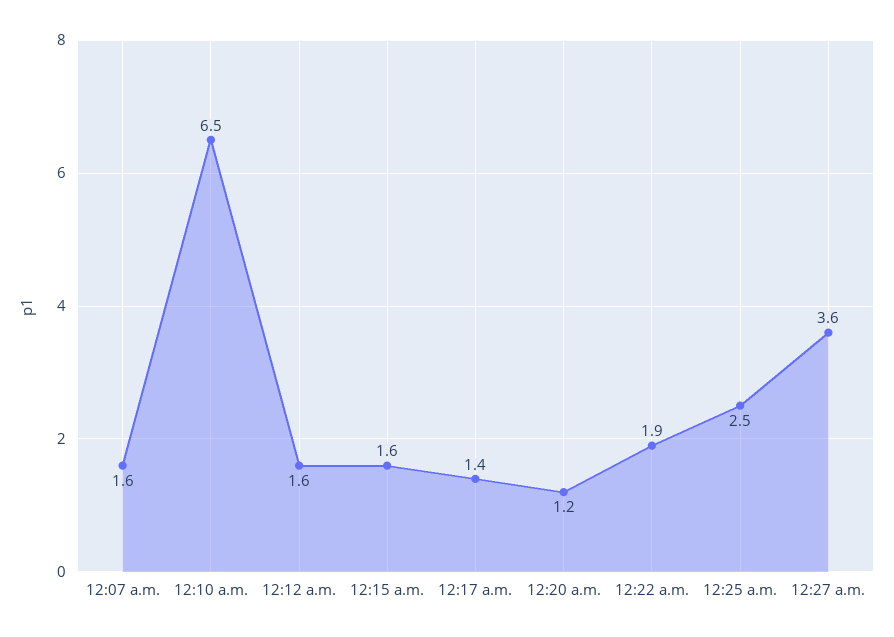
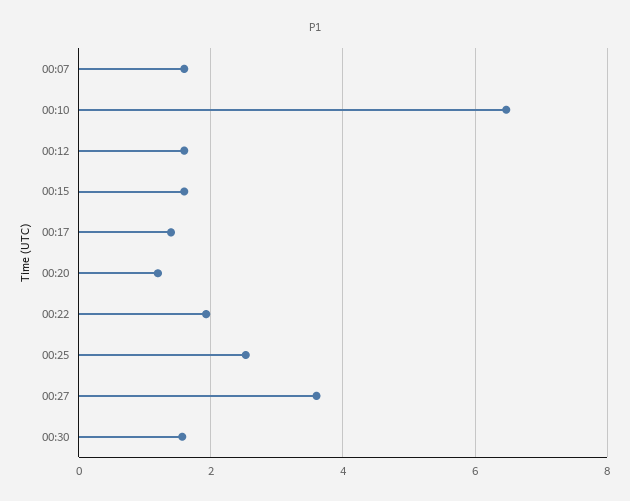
00:30: none -> 1.6

